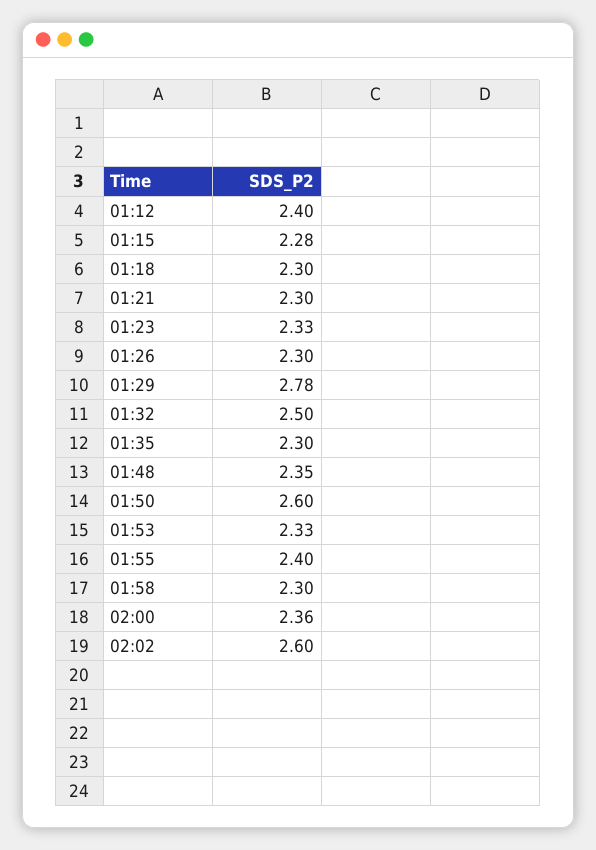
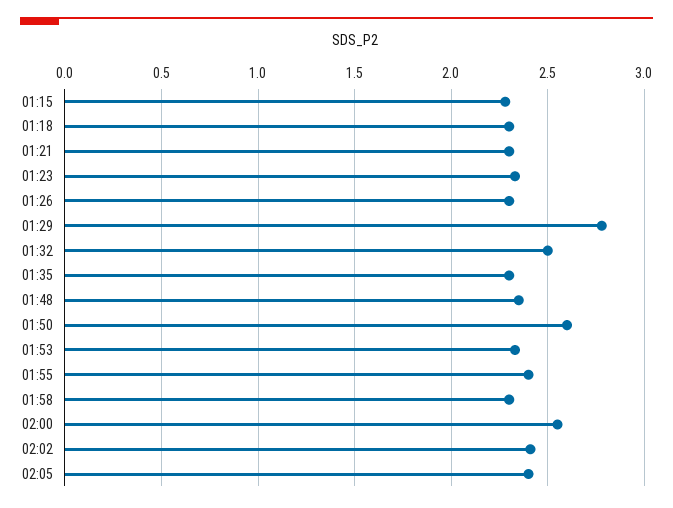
01:12: 2.4 -> none
02:00: 2.36 -> 2.55
02:02: 2.6 -> 2.4
02:05: none -> 2.4

